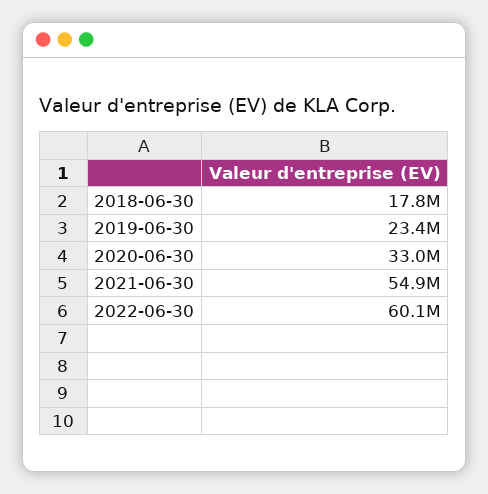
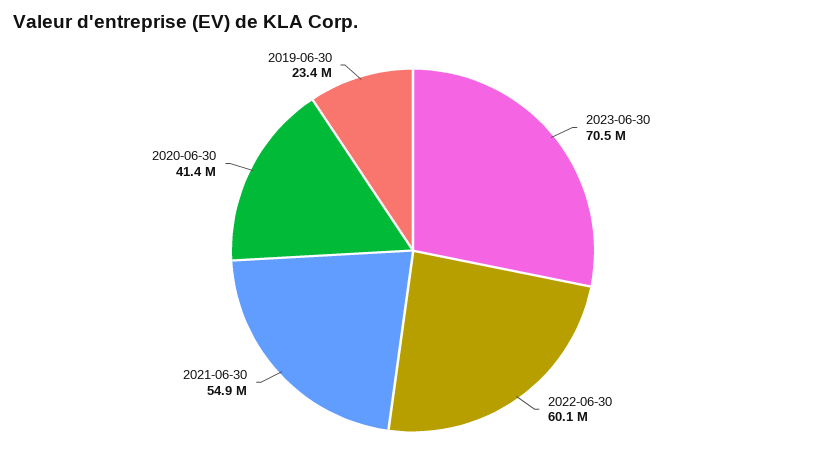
2018-06-30: 17800000 -> none
2020-06-30: 33000000 -> 41400000
2023-06-30: none -> 70500000

